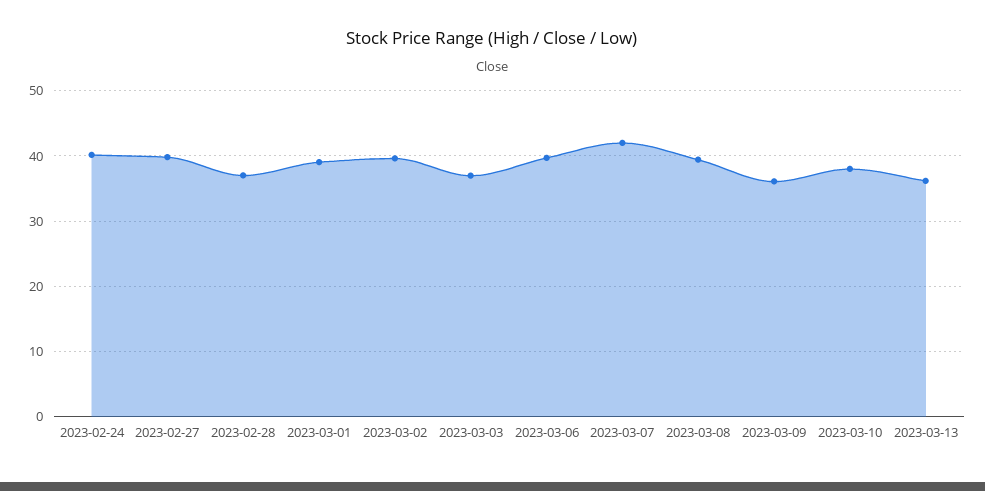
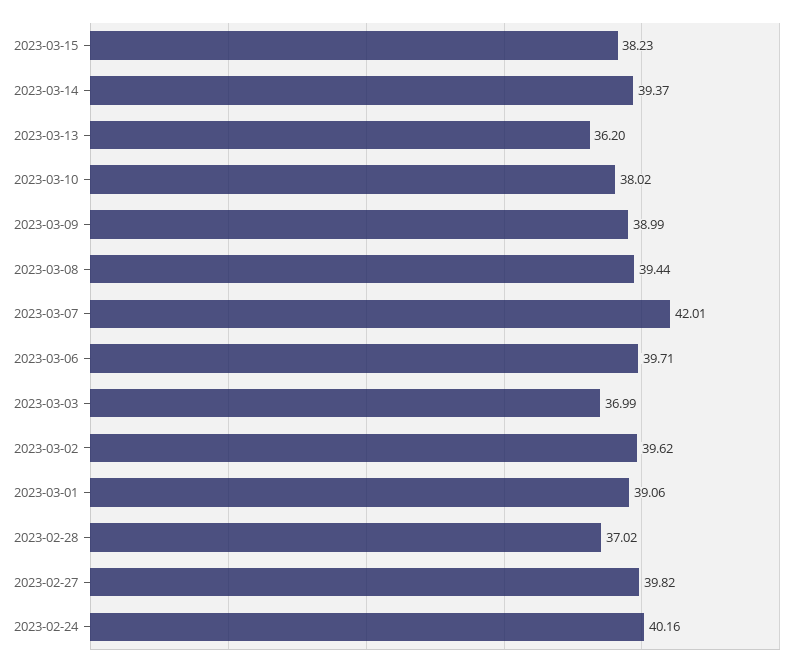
2023-03-09: 36 -> 38.99
2023-03-15: none -> 38.23
2023-03-14: none -> 39.37

